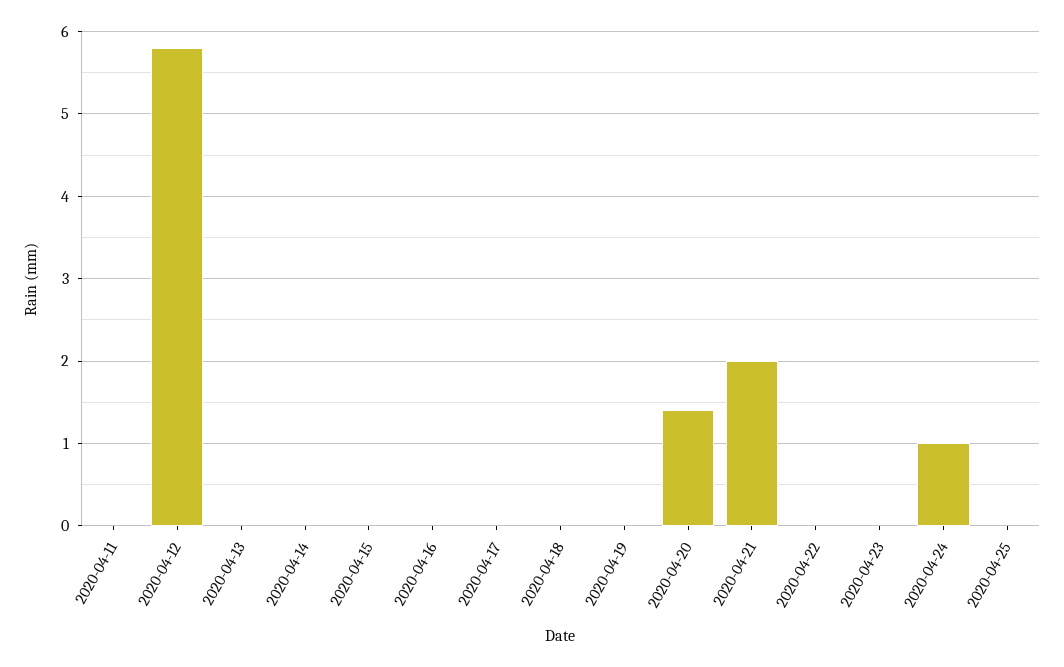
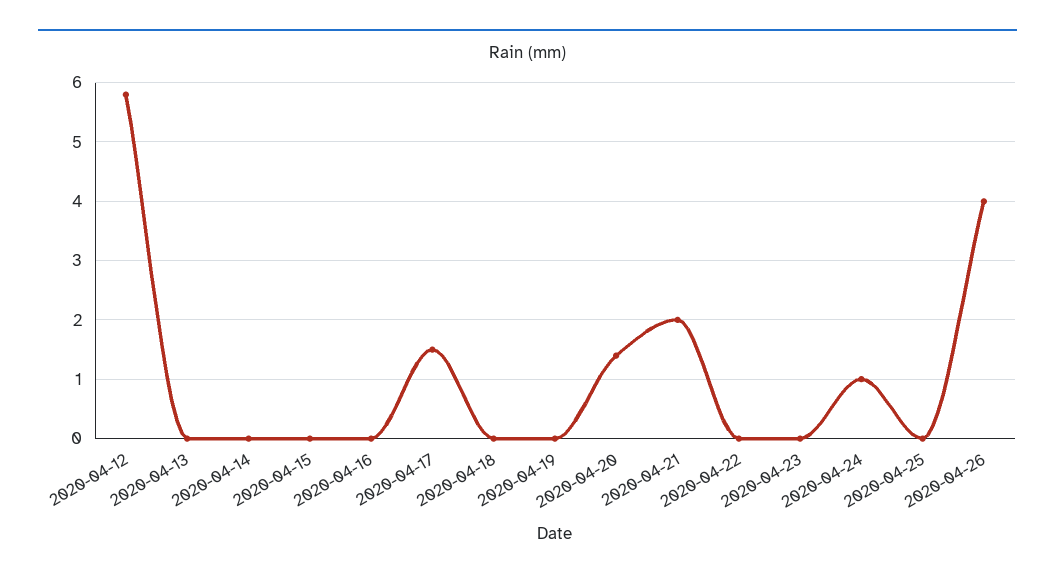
2020-04-11: 0 -> none
2020-04-17: 0 -> 1.5
2020-04-26: none -> 4

